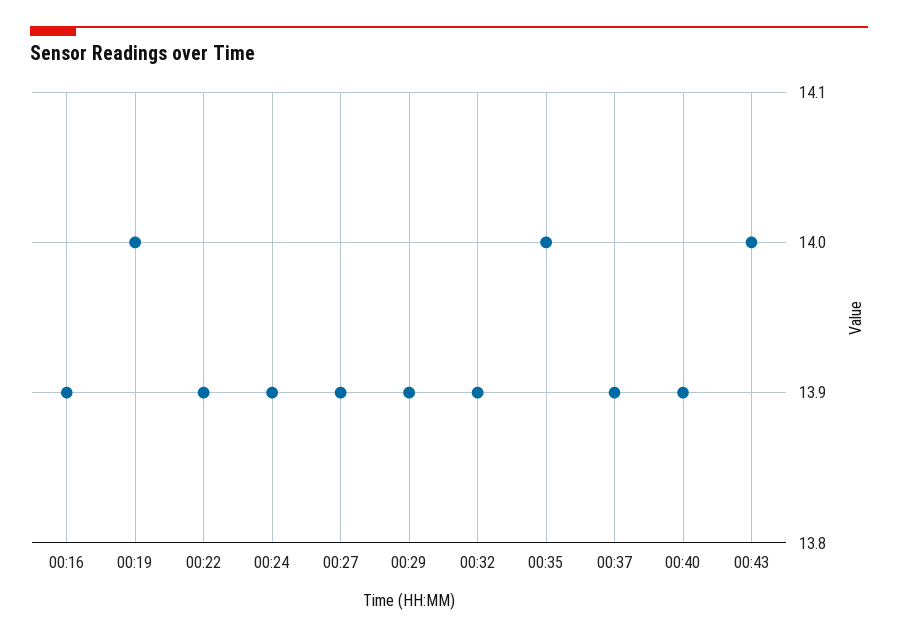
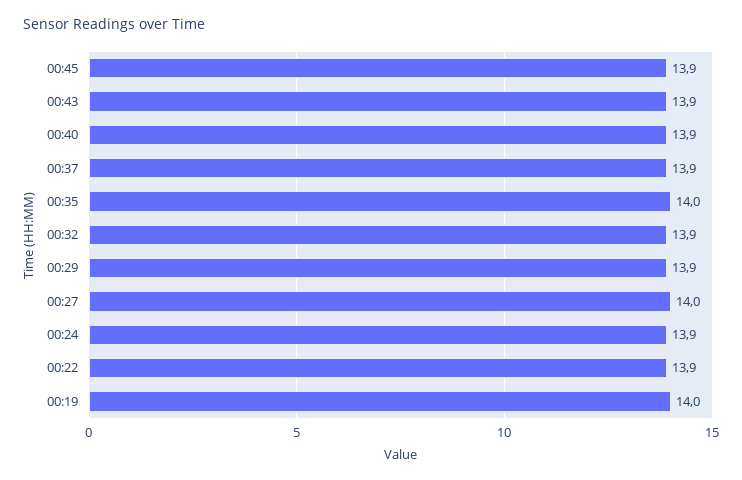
00:16: 13.9 -> none
00:27: 13.9 -> 14
00:43: 14 -> 13.9
00:45: none -> 13.9

